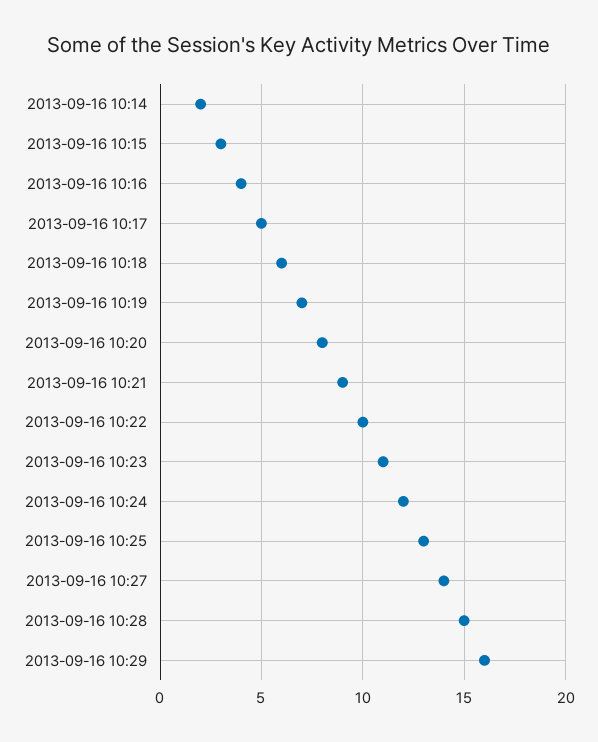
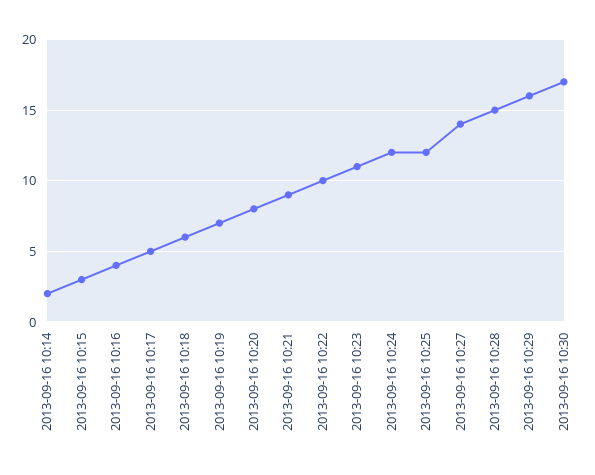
2013-09-16 10:25: 13 -> 12
2013-09-16 10:30: none -> 17

